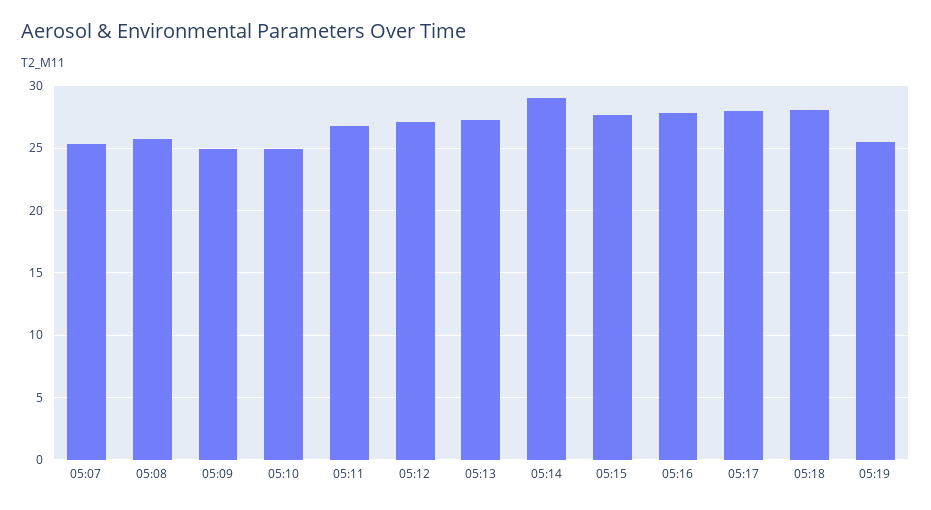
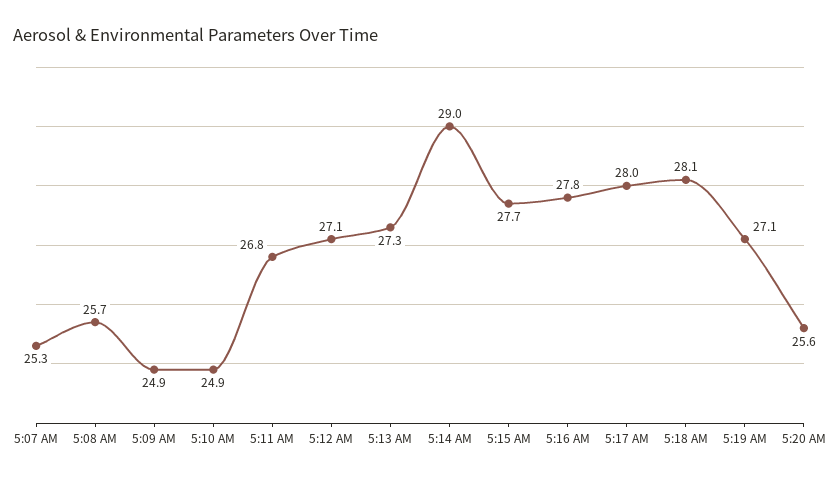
05:19: 25.5 -> 27.1
5:20 AM: none -> 25.6

